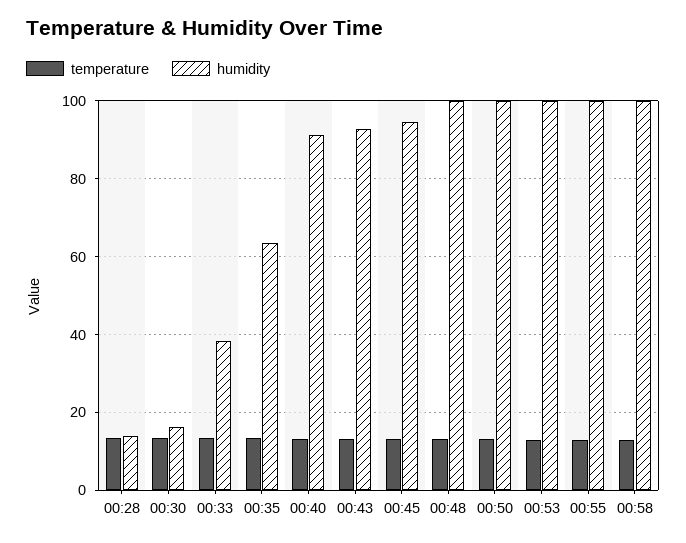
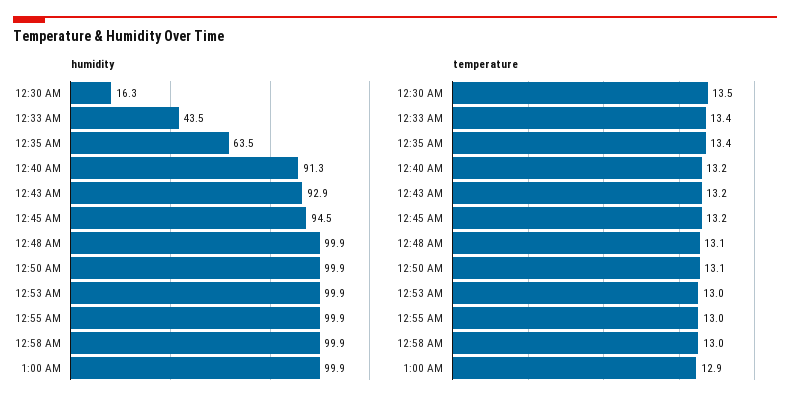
temperature, 00:28: 14 -> none
humidity, 00:28: 14 -> none
humidity, 00:33: 38 -> 43.5
humidity, 1:00 AM: none -> 99.9
temperature, 1:00 AM: none -> 12.9

